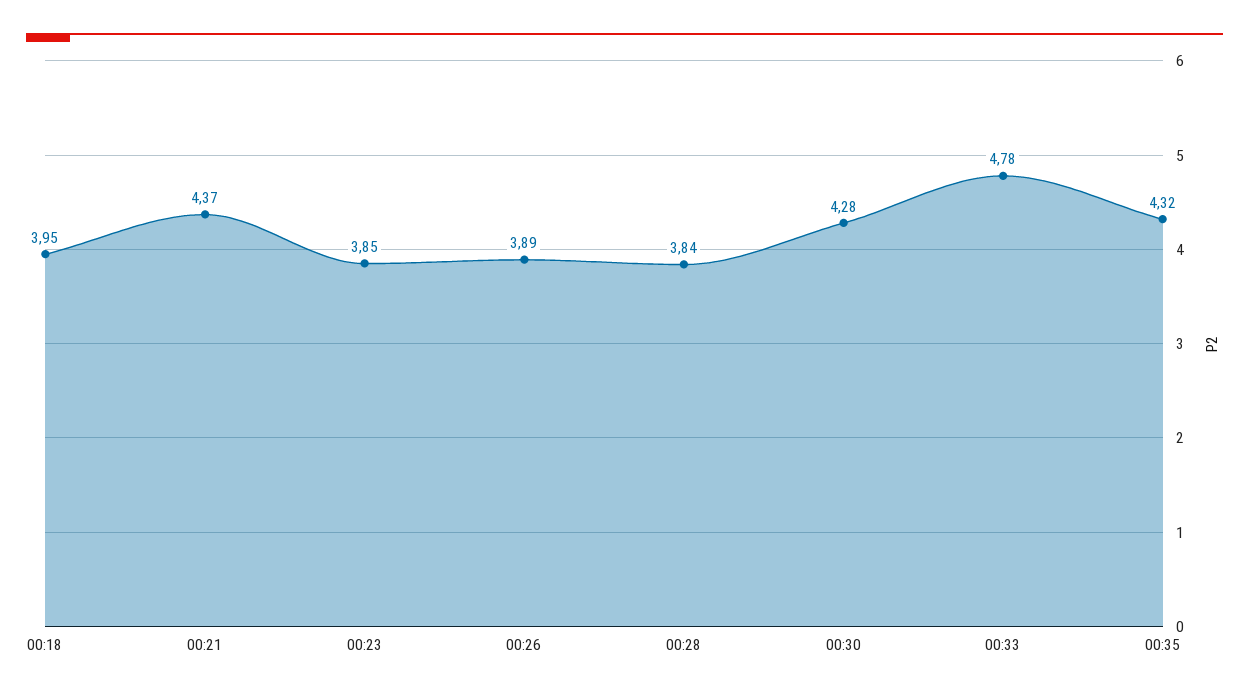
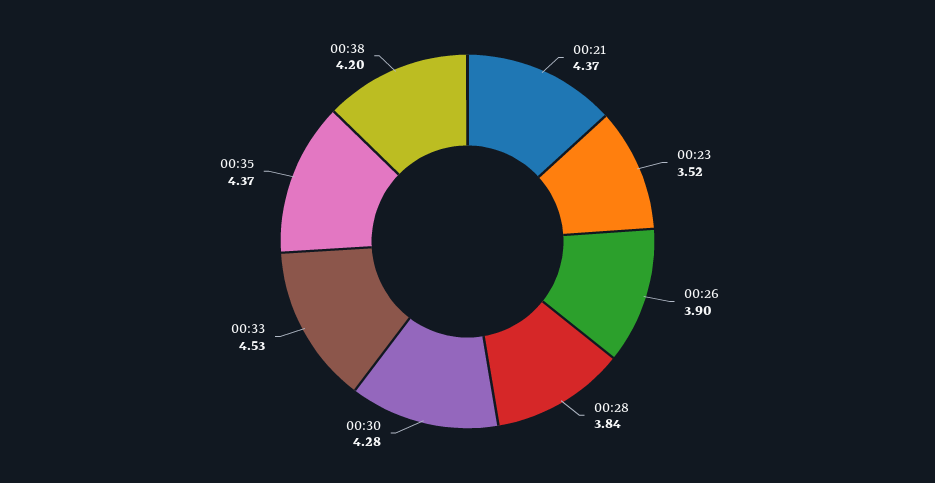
00:18: 3.95 -> none
00:23: 3.85 -> 3.52
00:26: 3.89 -> 3.9
00:33: 4.78 -> 4.53
00:35: 4.32 -> 4.37
00:38: none -> 4.2

